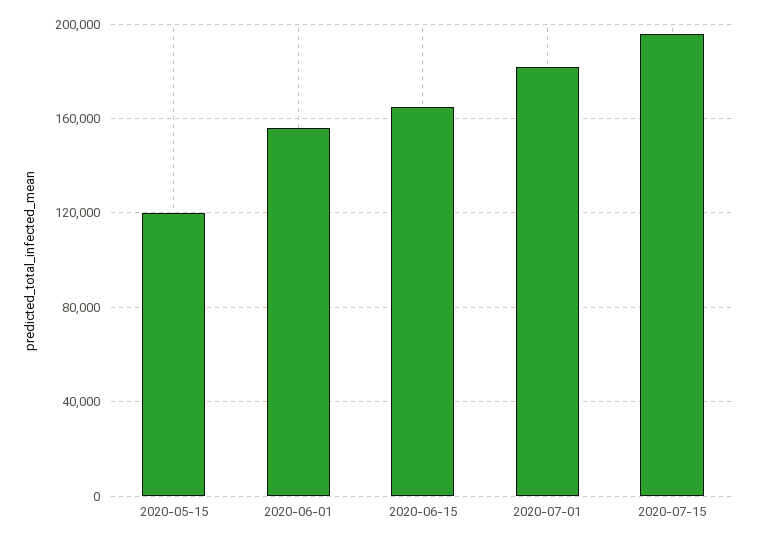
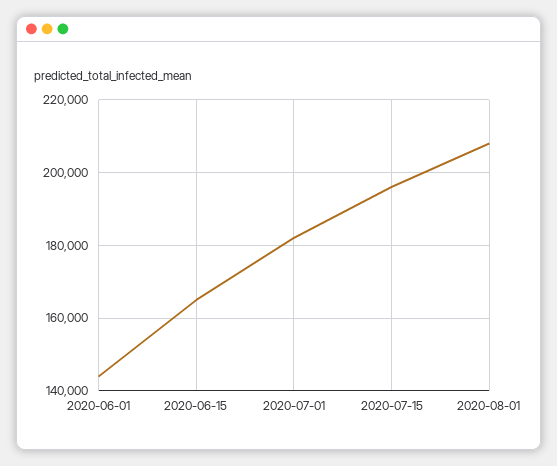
2020-05-15: 120000 -> none
2020-06-01: 155000 -> 144000
2020-08-01: none -> 208000

